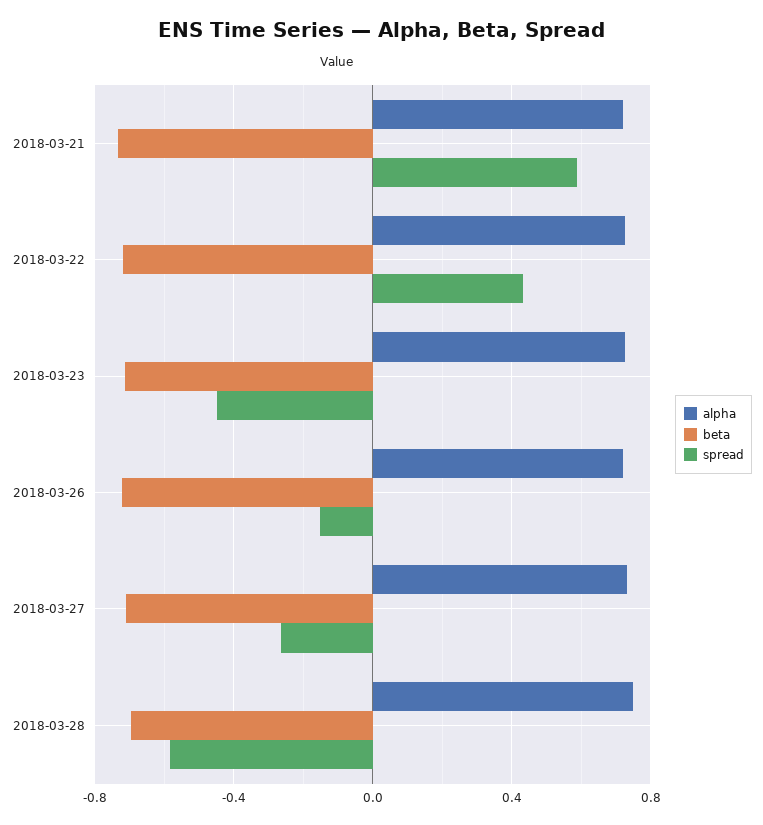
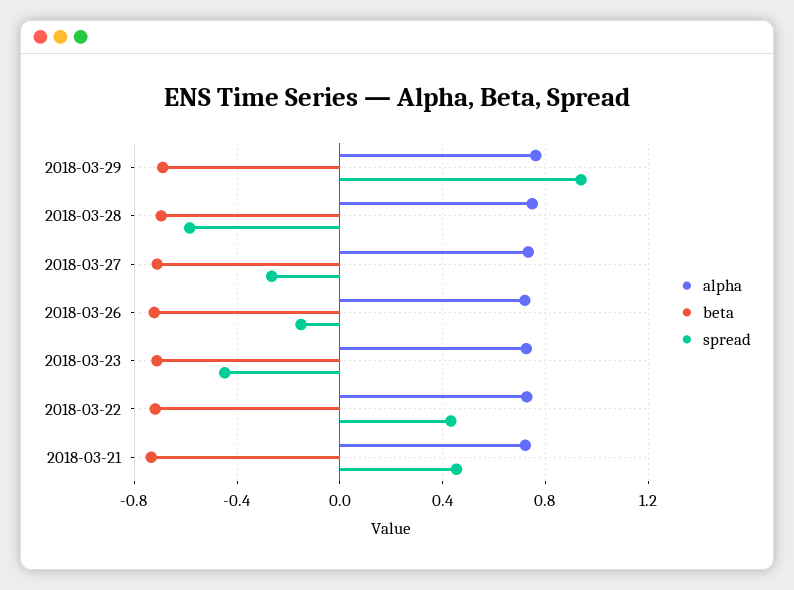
spread, 2018-03-21: 0.6 -> 0.45
alpha, 2018-03-29: none -> 0.75
beta, 2018-03-29: none -> -0.7
spread, 2018-03-29: none -> 0.95

